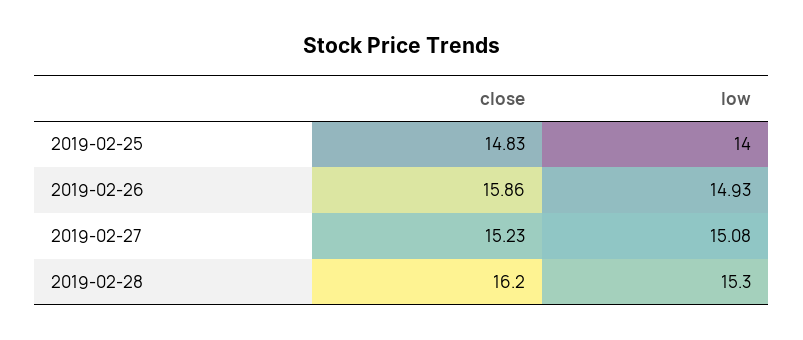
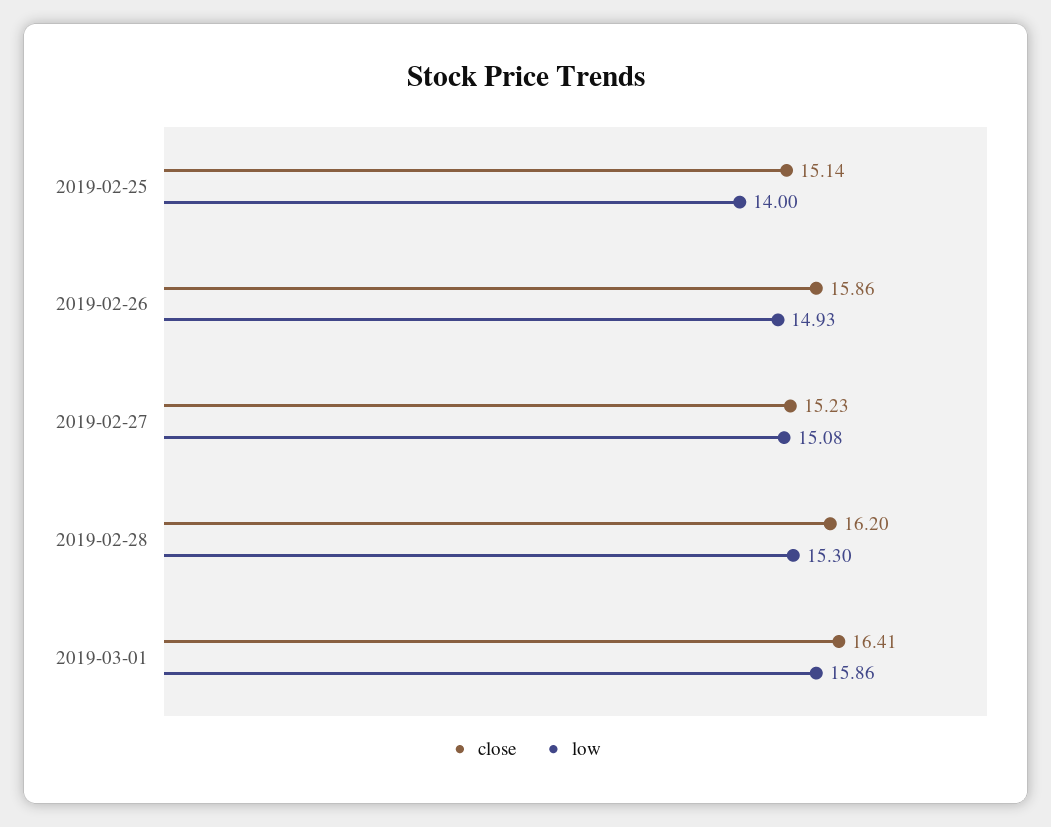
close, 2019-02-25: 14.83 -> 15.14
close, 2019-03-01: none -> 16.41
low, 2019-03-01: none -> 15.86

